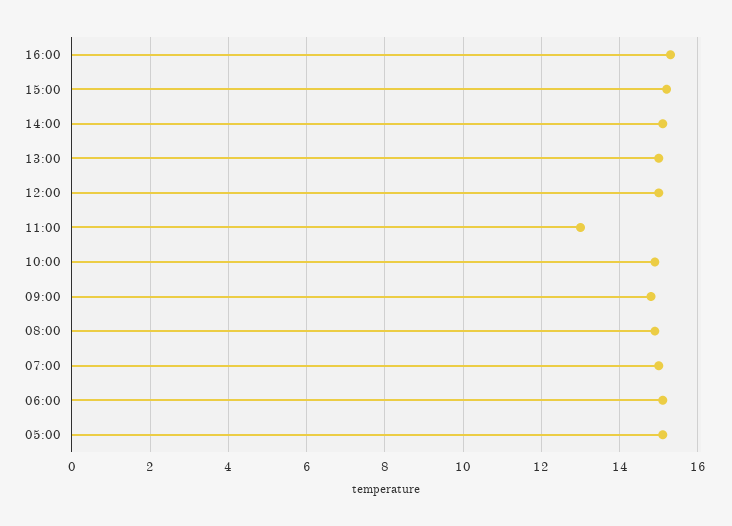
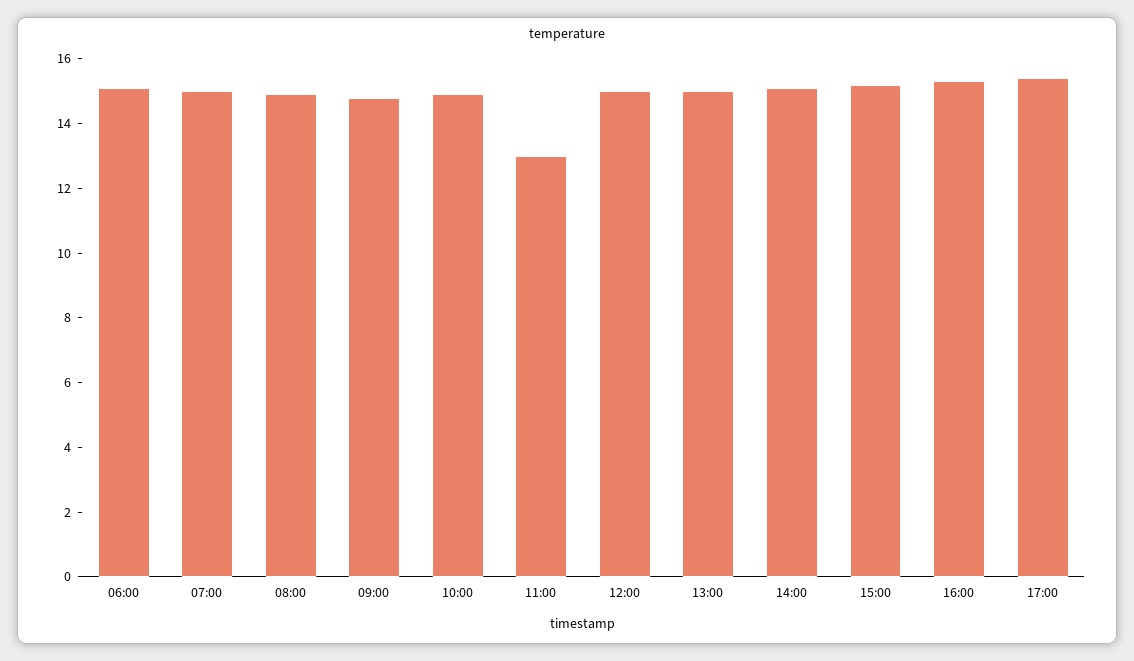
05:00: 15 -> none
17:00: none -> 15.5

